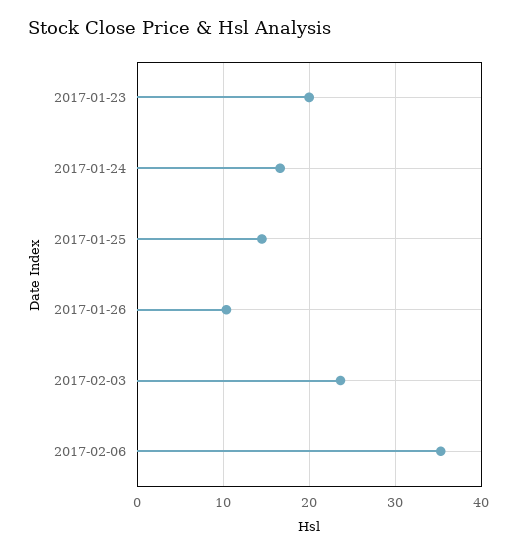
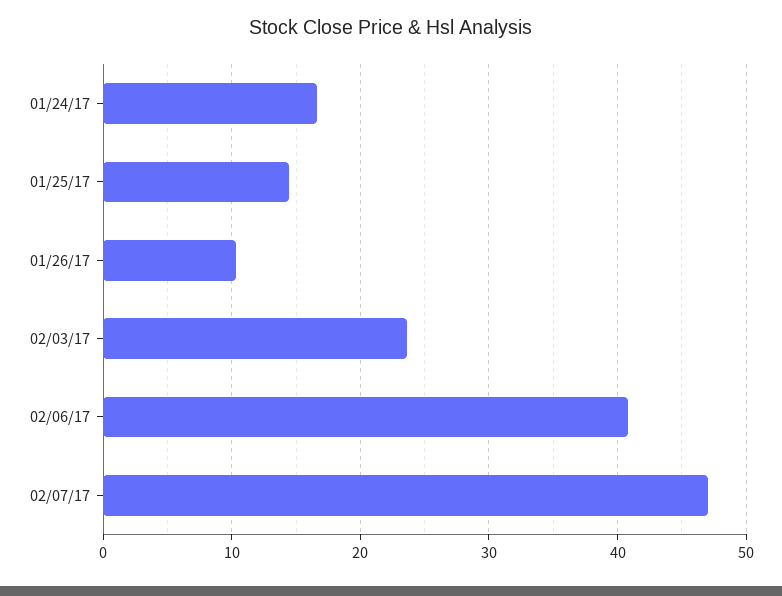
2017-01-23: 20 -> none
2017-02-06: 35 -> 41
02/07/17: none -> 47

